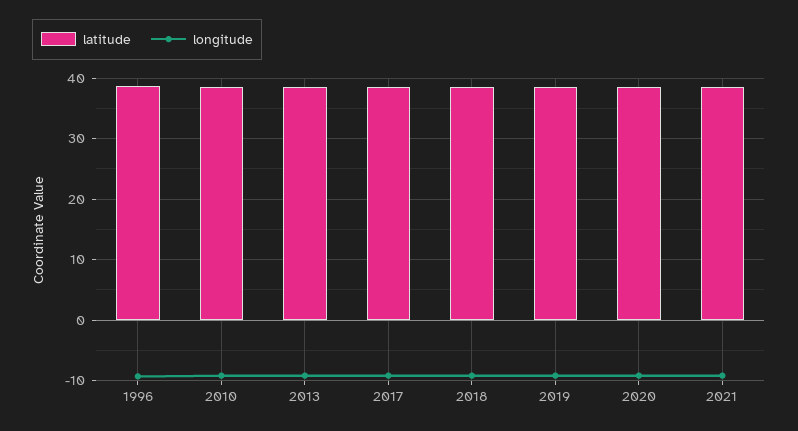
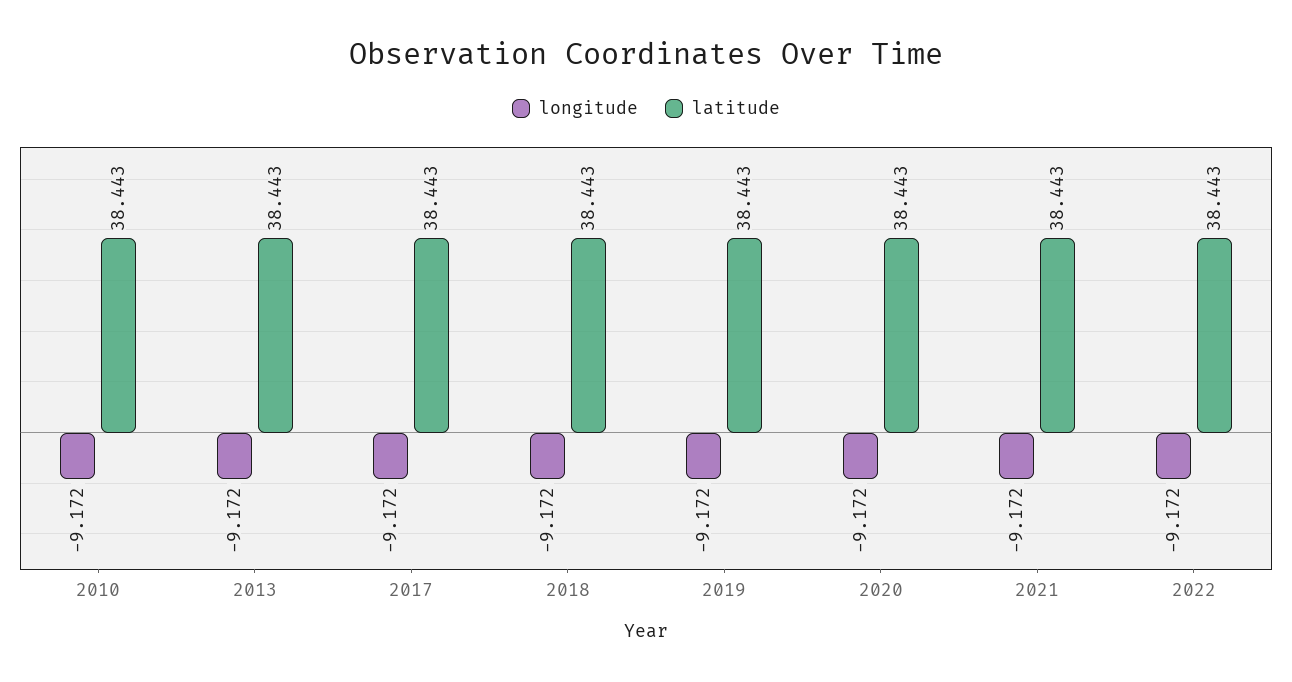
latitude, 1996: 39 -> none
longitude, 1996: -9 -> none
longitude, 2022: none -> -9.172
latitude, 2022: none -> 38.443

